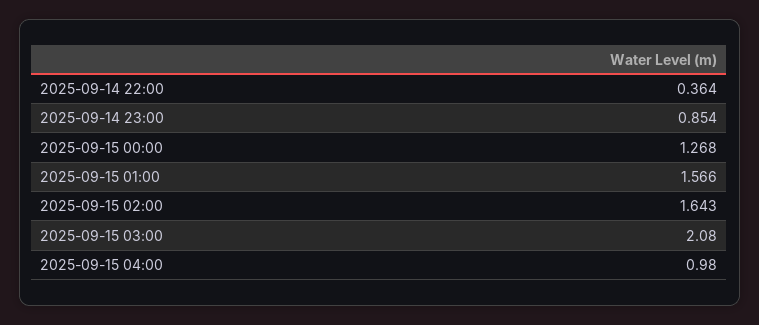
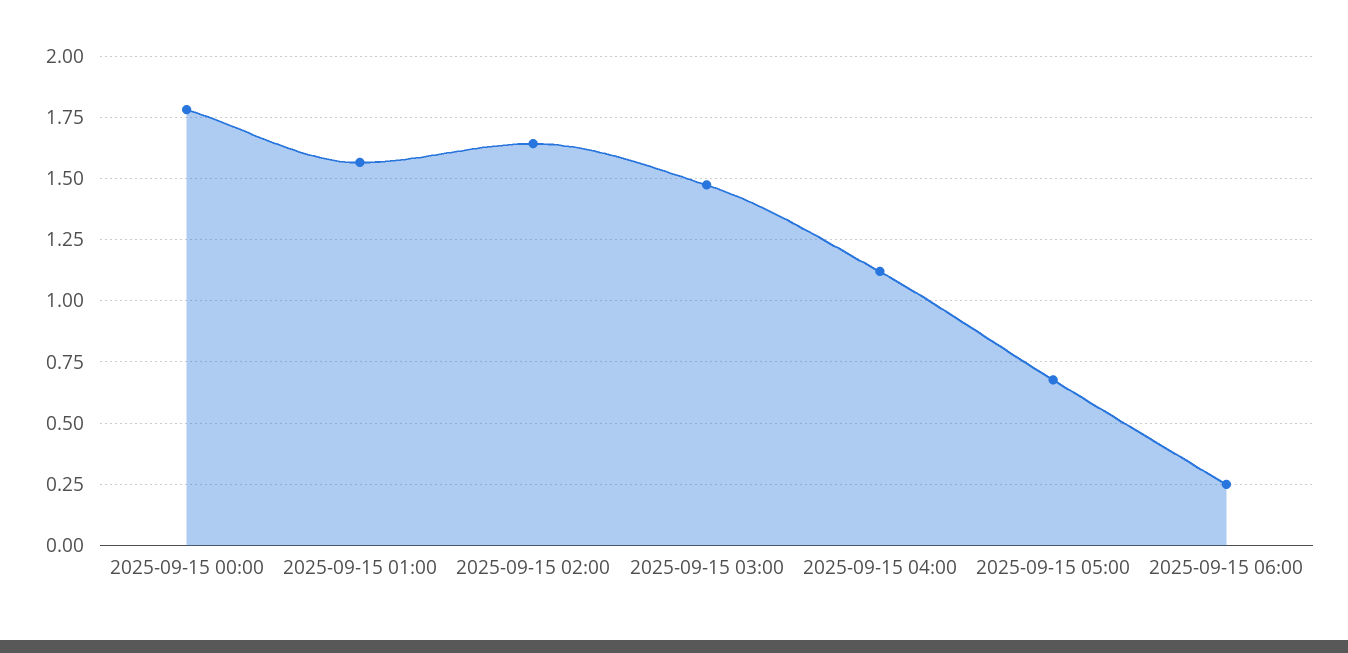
2025-09-14 22:00: 0.364 -> none
2025-09-14 23:00: 0.854 -> none
2025-09-15 00:00: 1.268 -> 1.775
2025-09-15 03:00: 2.08 -> 1.475
2025-09-15 04:00: 0.98 -> 1.125
2025-09-15 05:00: none -> 0.675
2025-09-15 06:00: none -> 0.25

